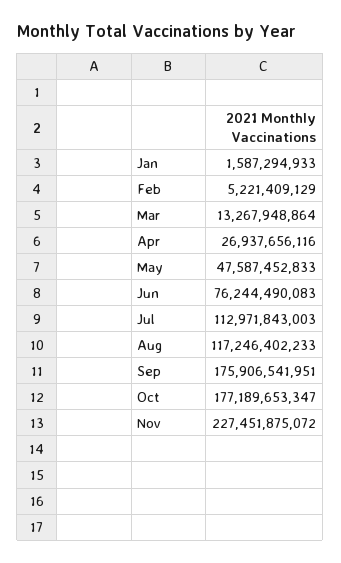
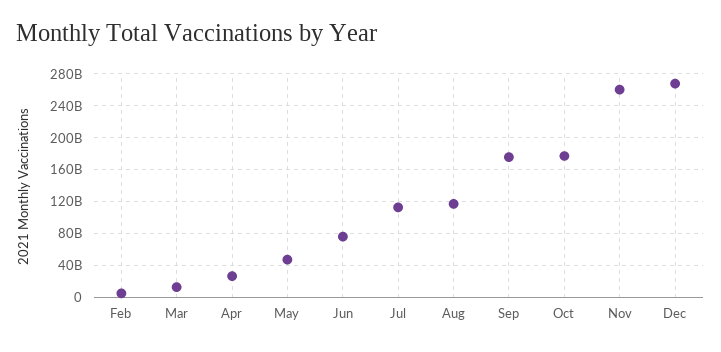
Jan: 1587294933 -> none
Nov: 227451875072 -> 260000000000
Dec: none -> 270000000000

